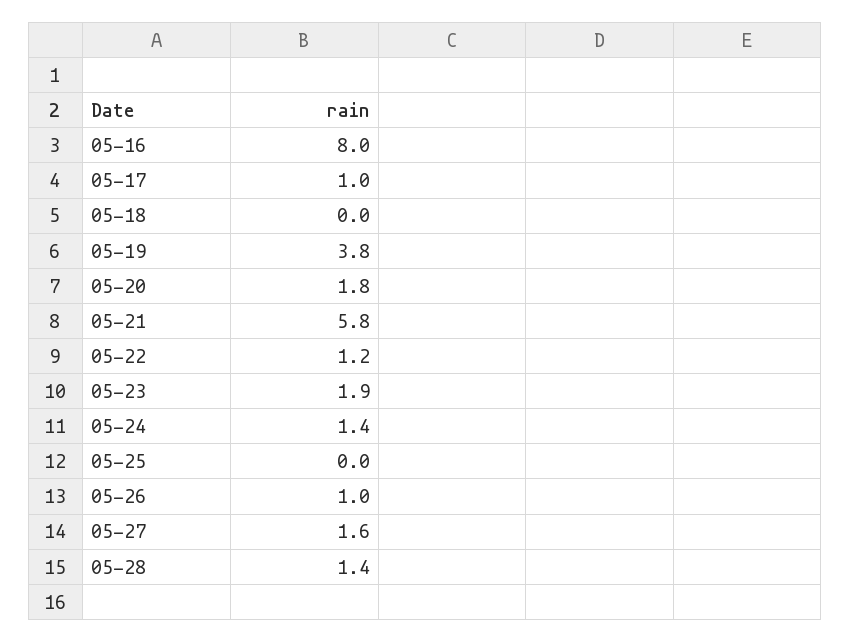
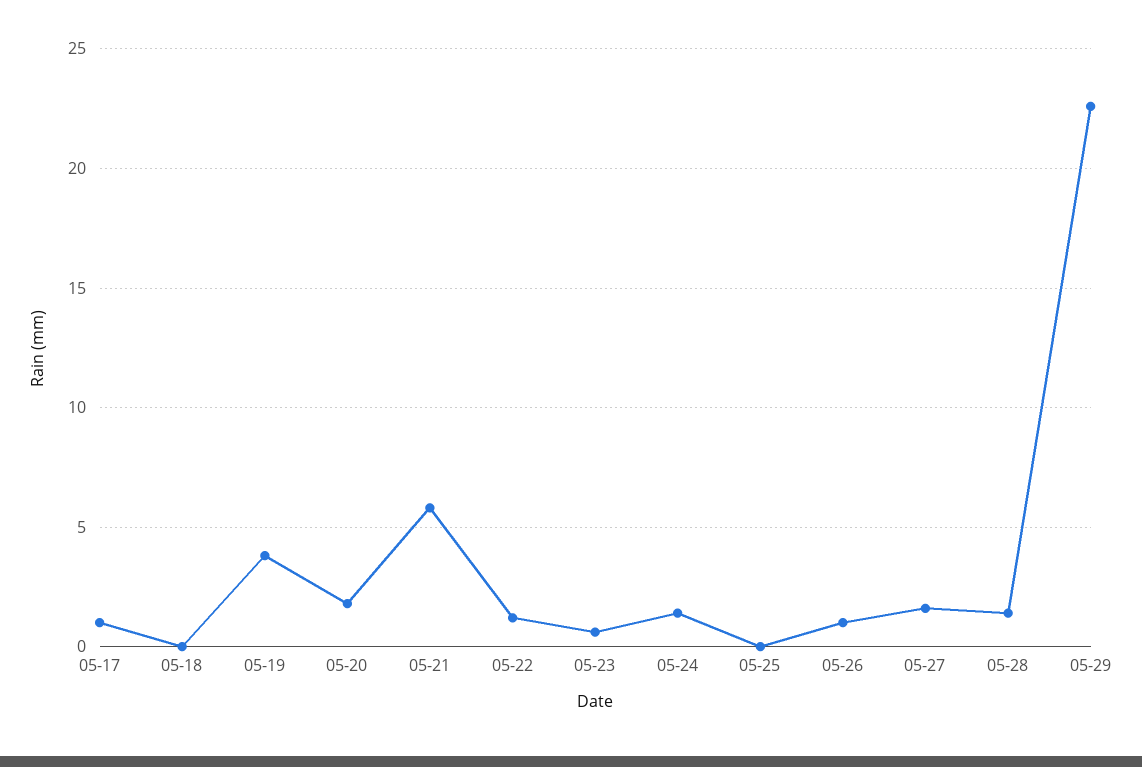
05-16: 8 -> none
05-23: 1.9 -> 0.5
05-29: none -> 22.5

